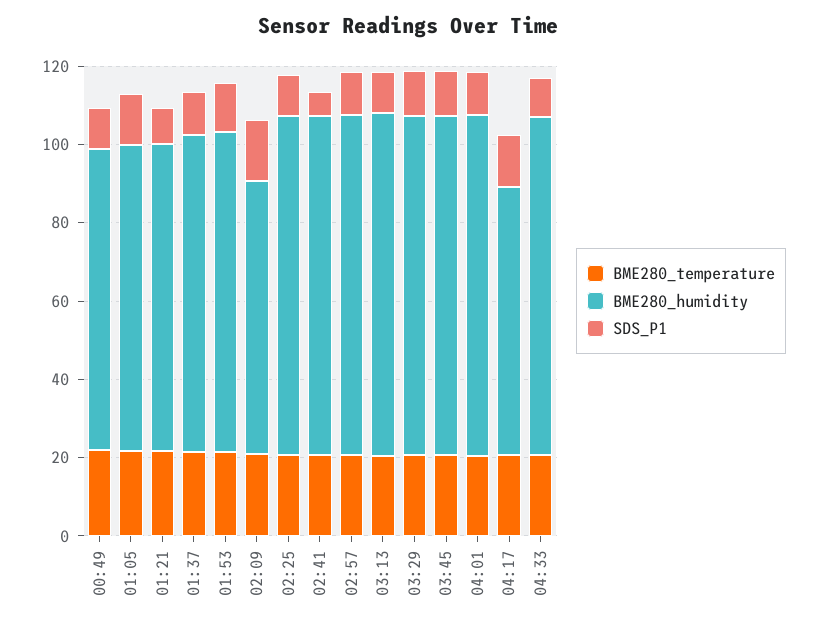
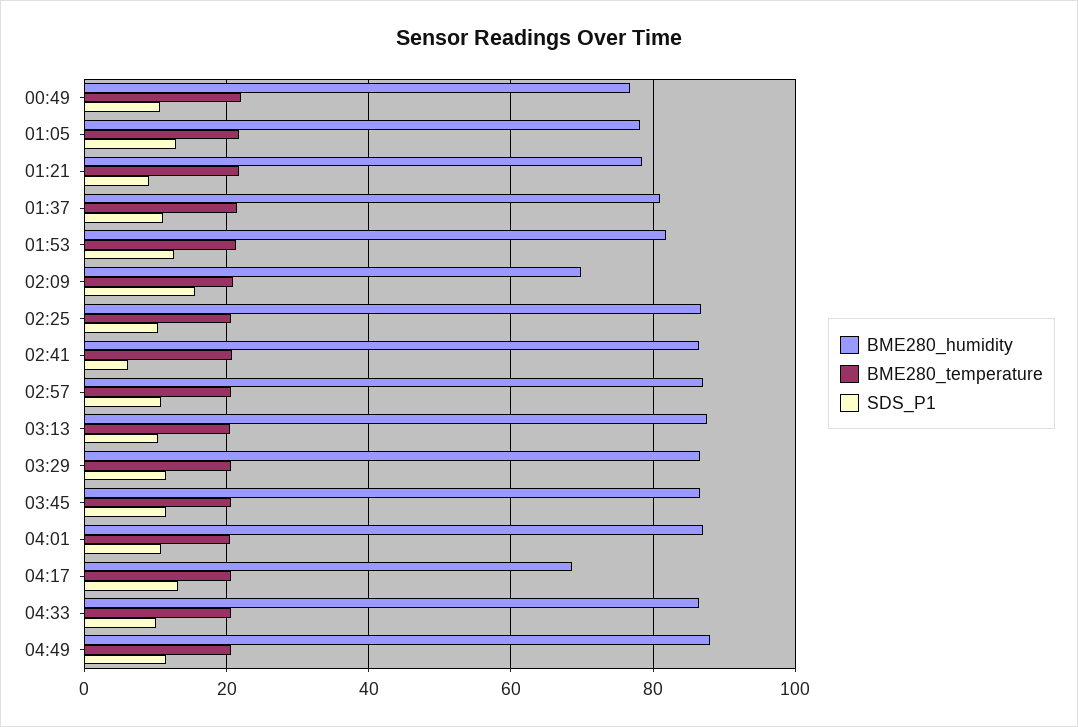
BME280_humidity, 04:49: none -> 88
BME280_temperature, 04:49: none -> 20
SDS_P1, 04:49: none -> 12

